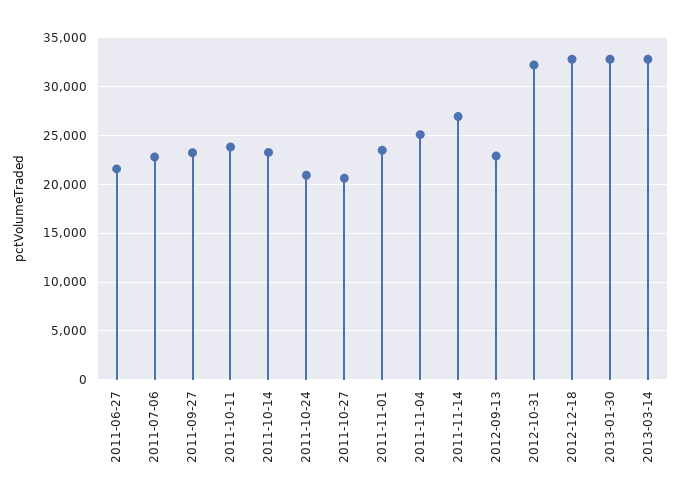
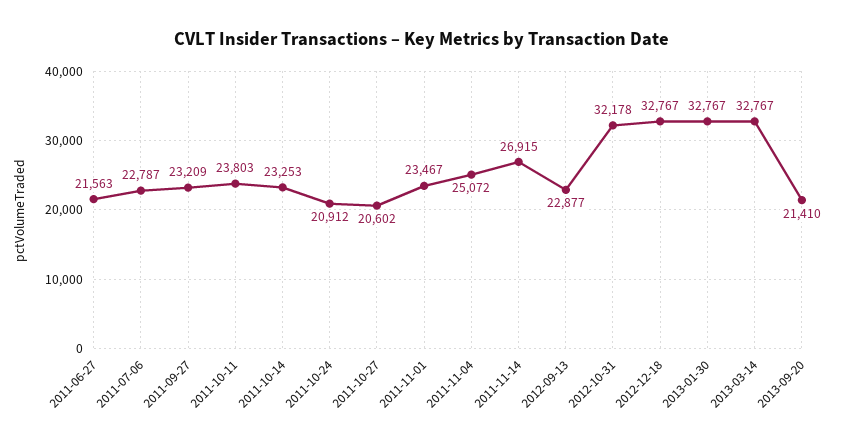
2013-09-20: none -> 21410

